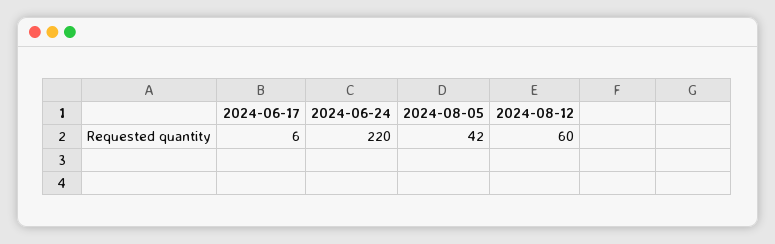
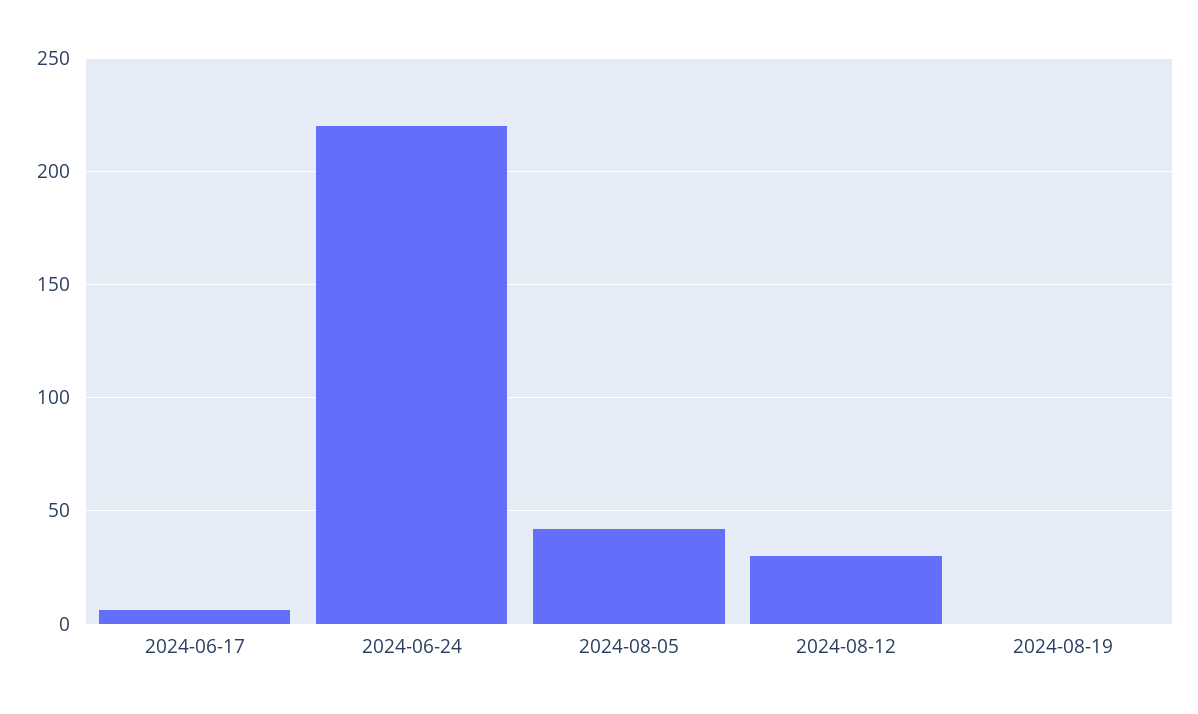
2024-08-12: 60 -> 30
2024-08-19: none -> 0

